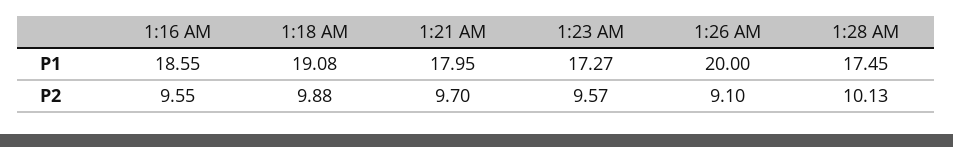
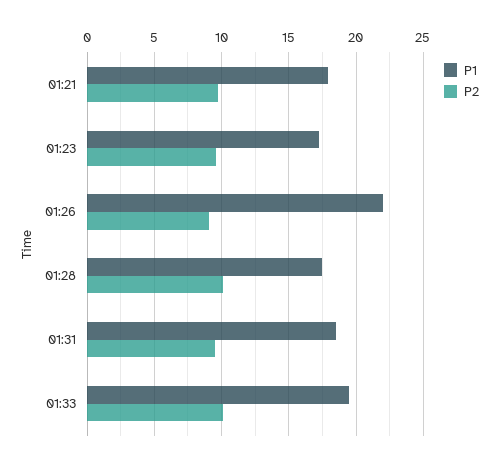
P1, 1:16 AM: 18.55 -> none
P1, 1:18 AM: 19.08 -> none
P1, 1:26 AM: 20 -> 22
P2, 1:16 AM: 9.55 -> none
P2, 1:18 AM: 9.88 -> none
P1, 01:31: none -> 18.5
P2, 01:31: none -> 9.5
P1, 01:33: none -> 19.5
P2, 01:33: none -> 10

